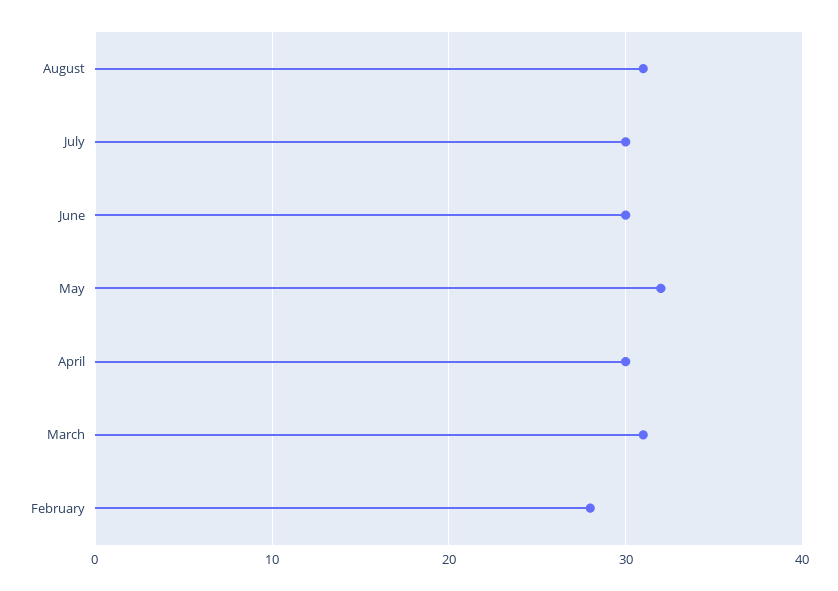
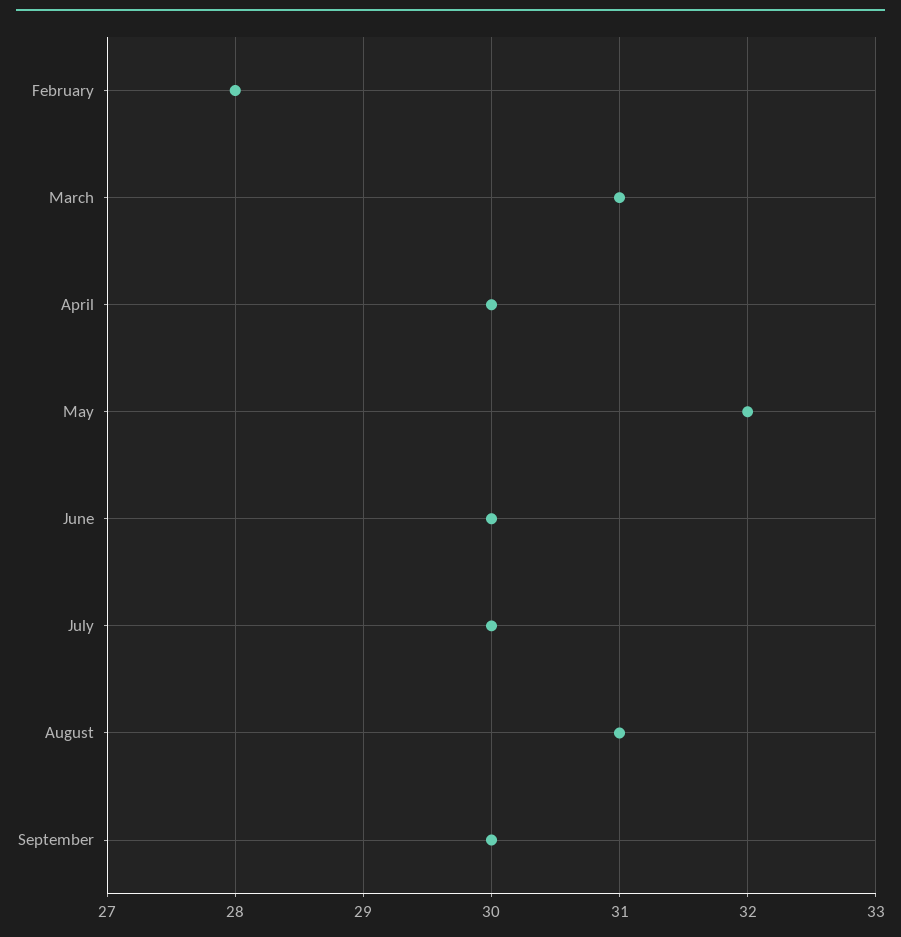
September: none -> 30

